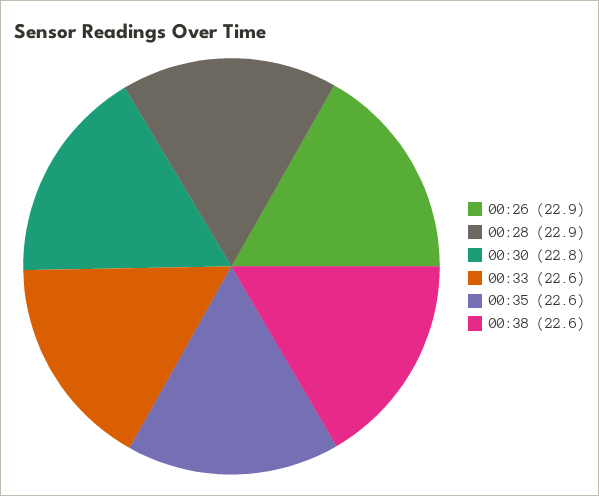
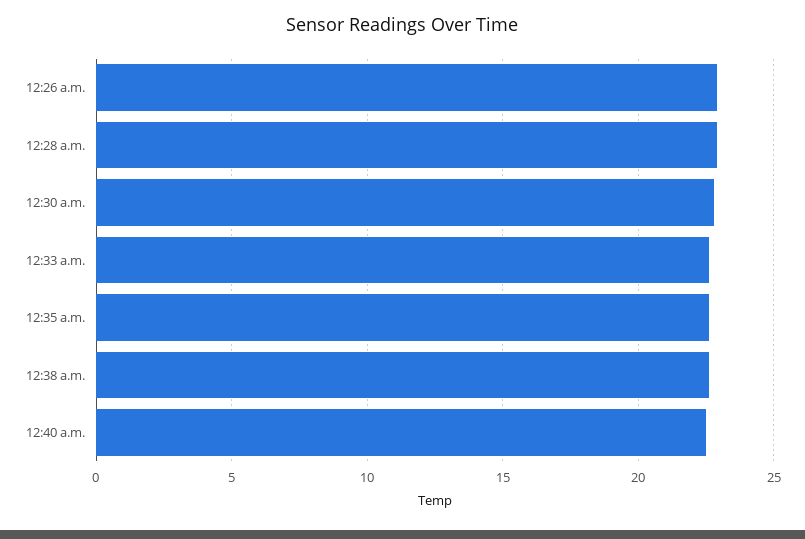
12:40 a.m.: none -> 22.5

